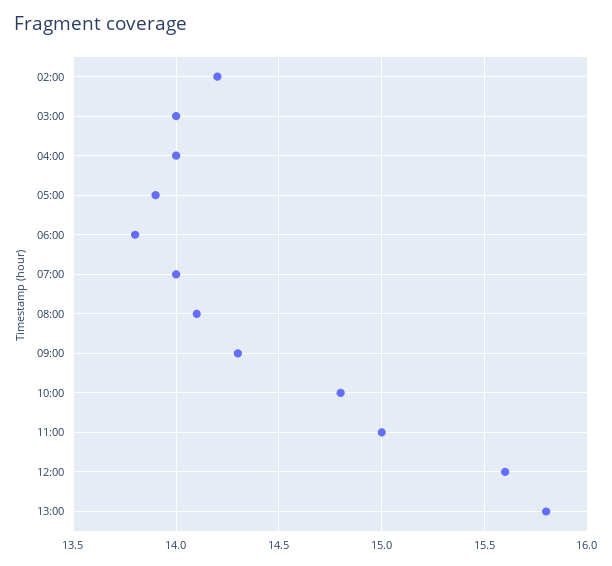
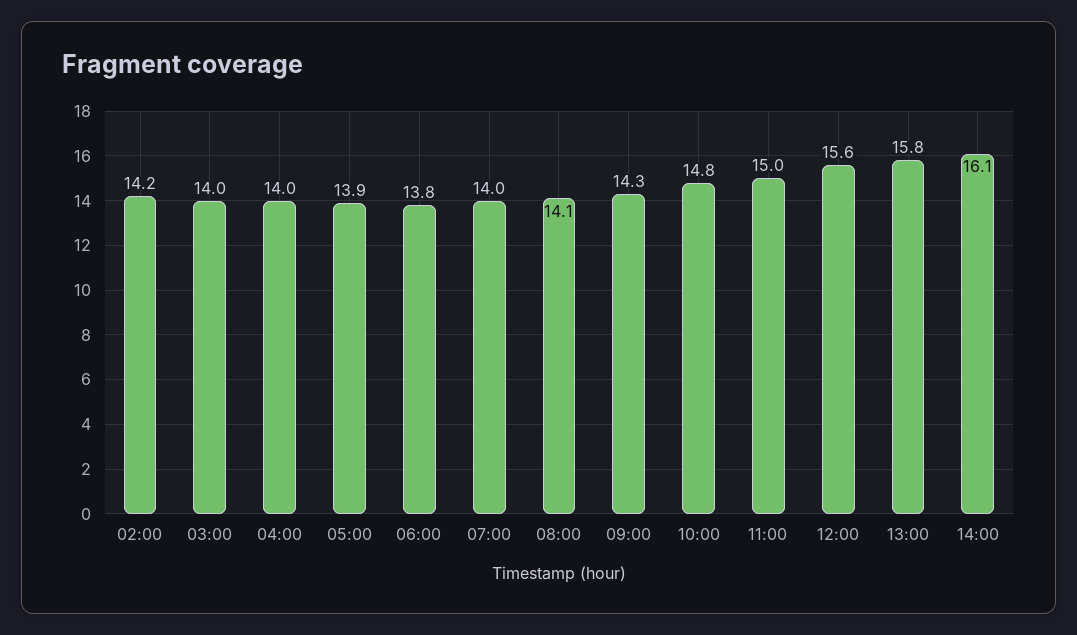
14:00: none -> 16.1

